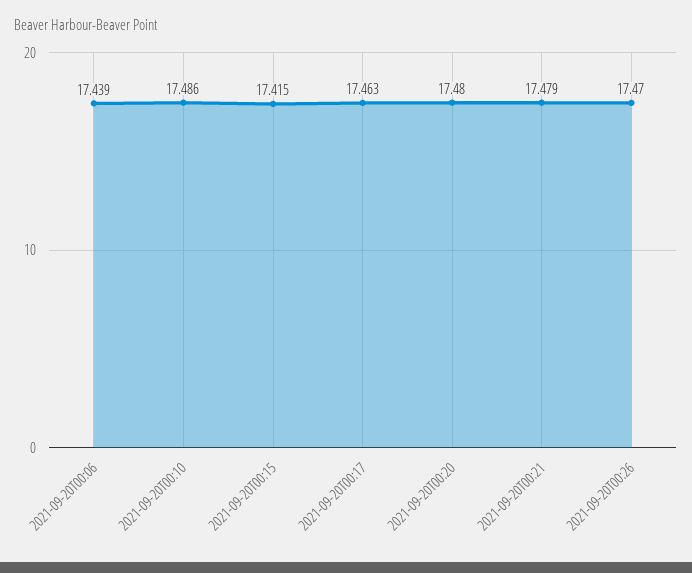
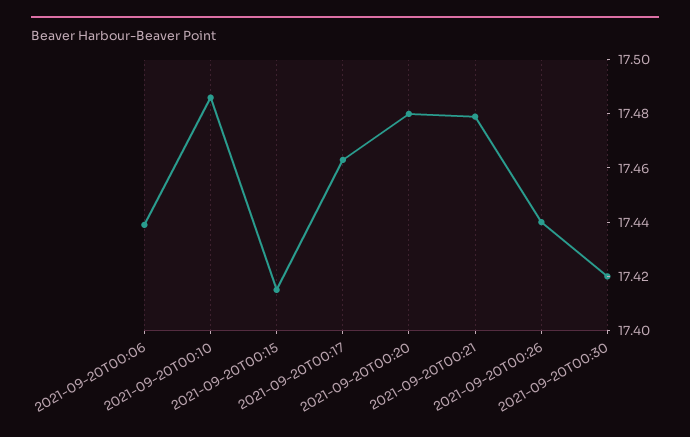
2021-09-20T00:26: 17.47 -> 17.44
2021-09-20T00:30: none -> 17.42

